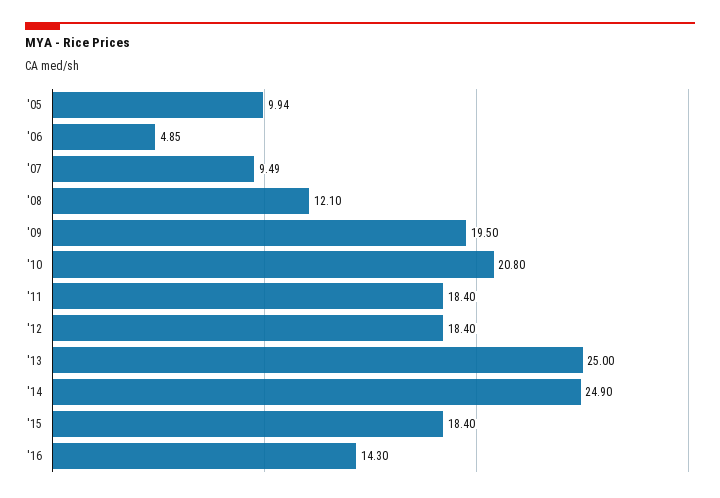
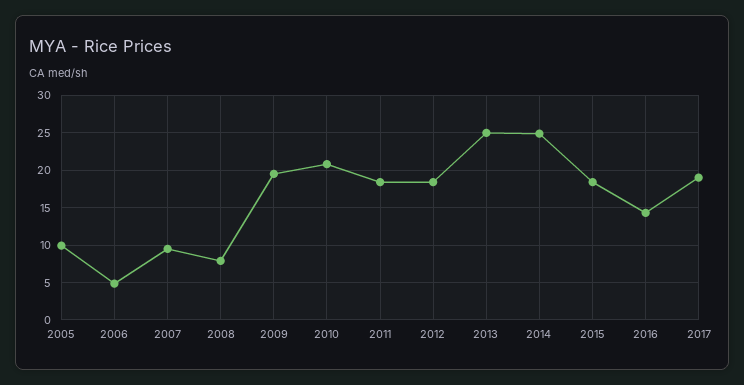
'08: 12.1 -> 8
2017: none -> 19

